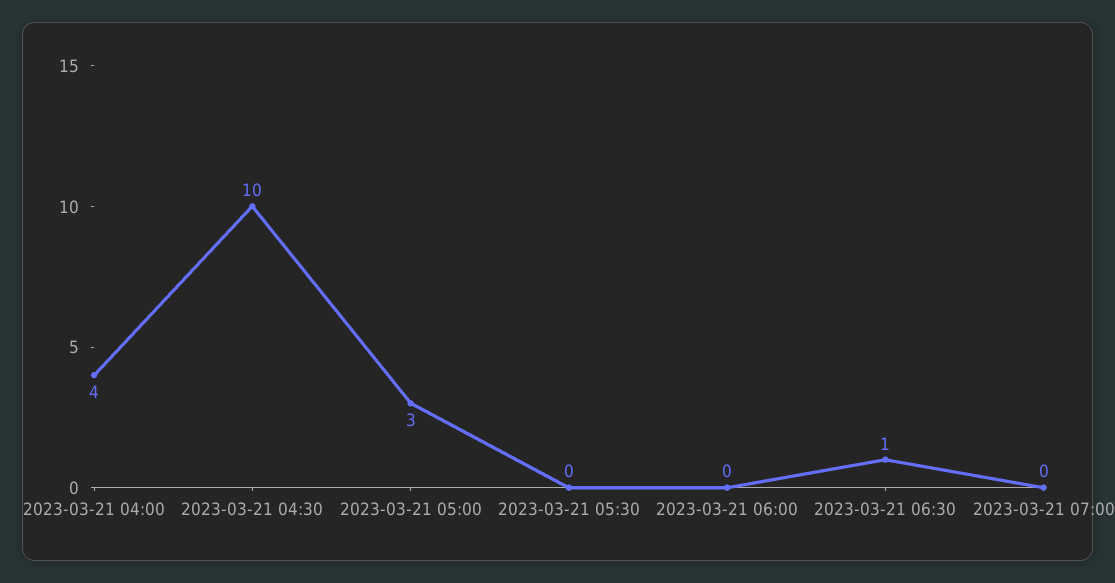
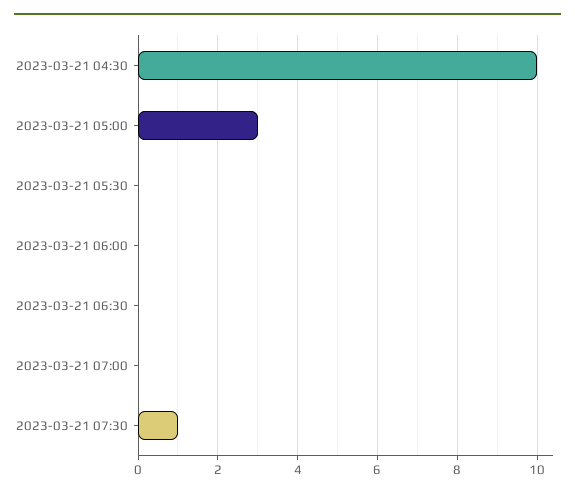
2023-03-21 04:00: 4 -> none
2023-03-21 06:30: 1 -> 0
2023-03-21 07:30: none -> 1

